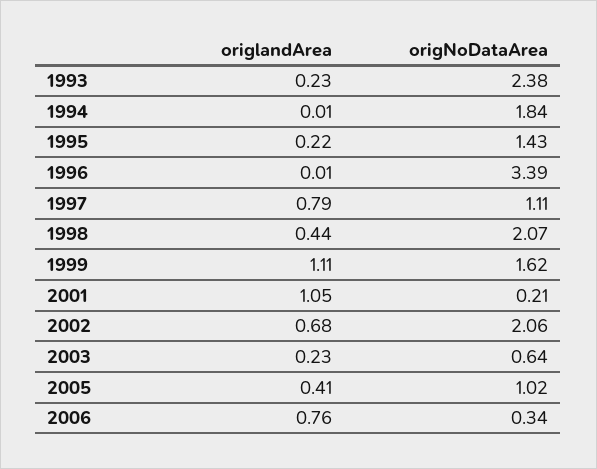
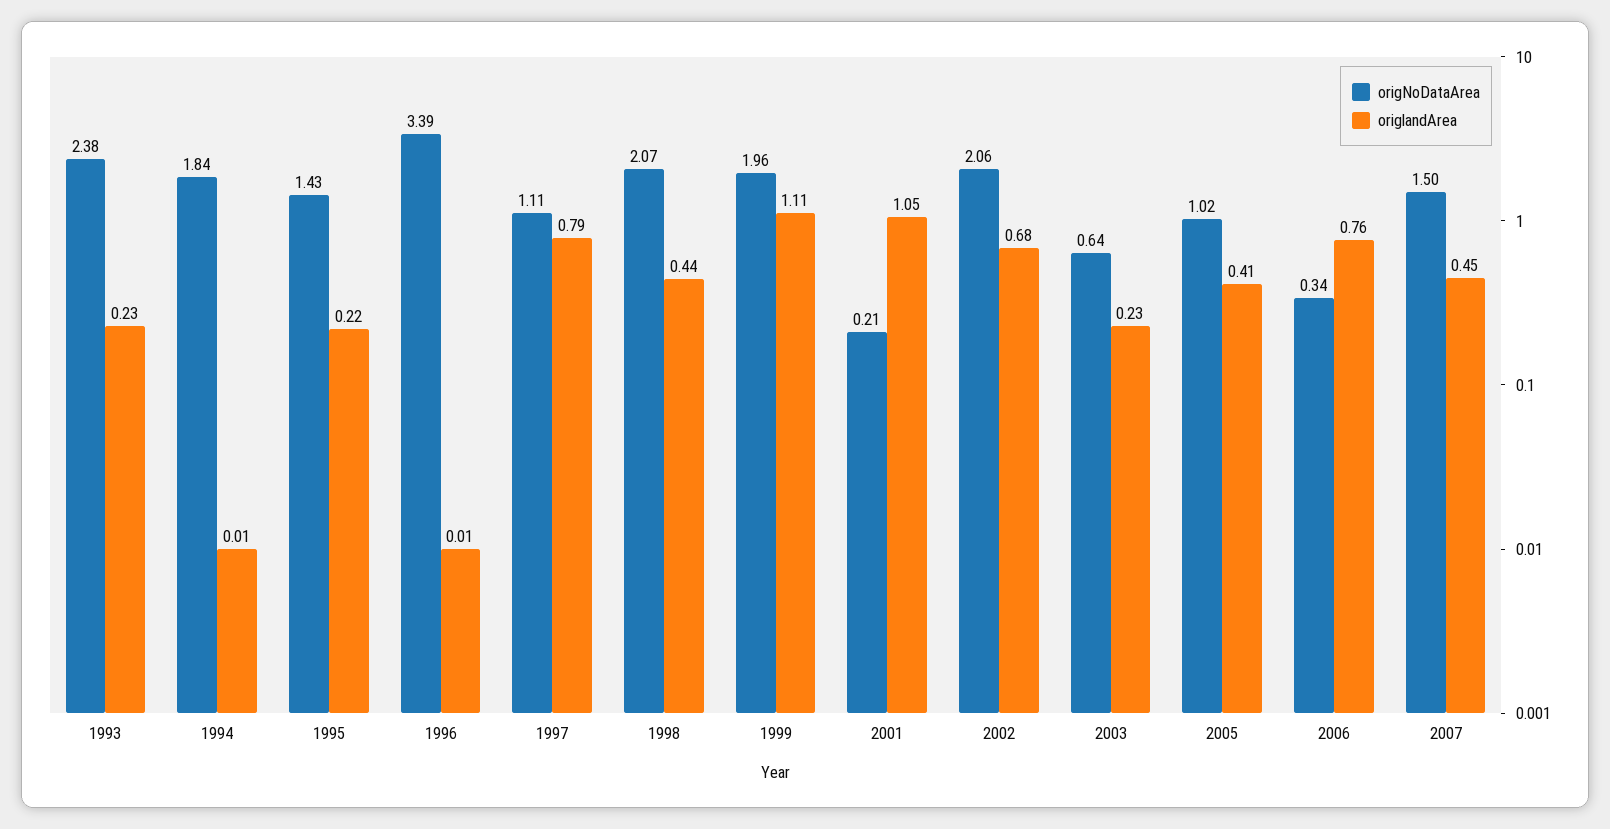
origNoDataArea, 1999: 1.62 -> 1.96
origNoDataArea, 2007: none -> 1.5
origlandArea, 2007: none -> 0.45

